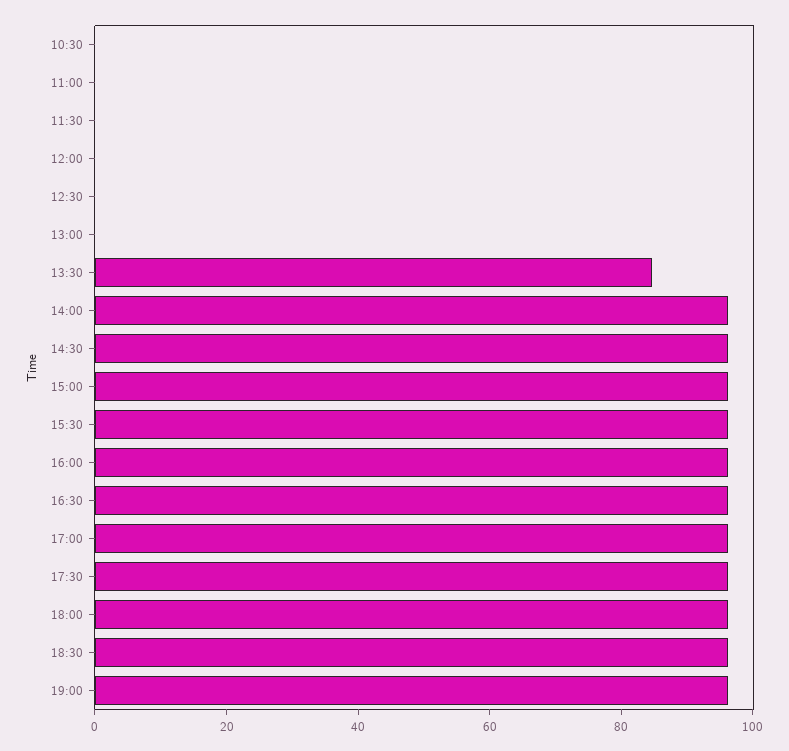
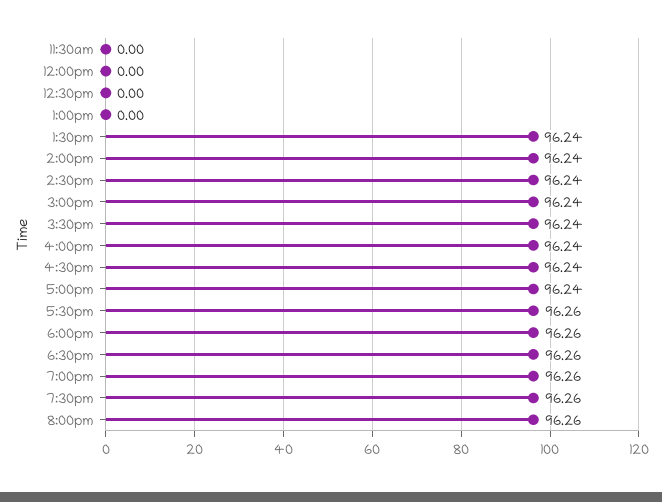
10:30: 0 -> none
11:00: 0 -> none
13:30: 85 -> 96.24
7:30pm: none -> 96.26
8:00pm: none -> 96.26

